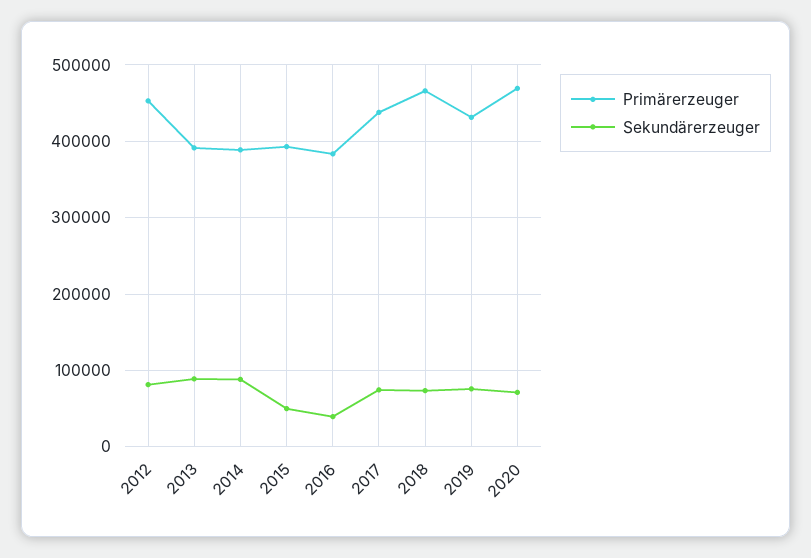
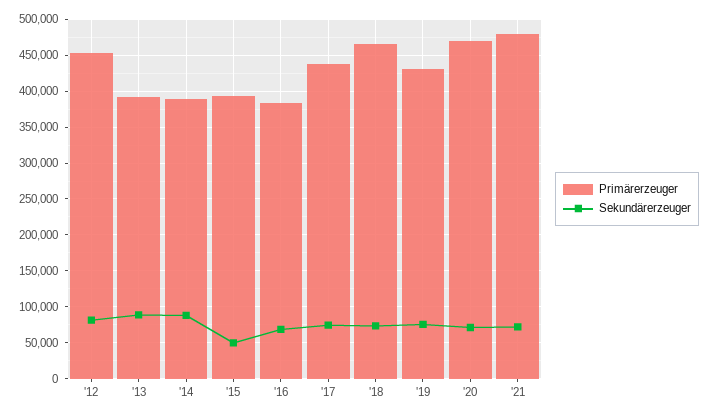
Sekundärerzeuger, 2016: 40000 -> 70000
Primärerzeuger, '21: none -> 480000
Sekundärerzeuger, '21: none -> 70000

